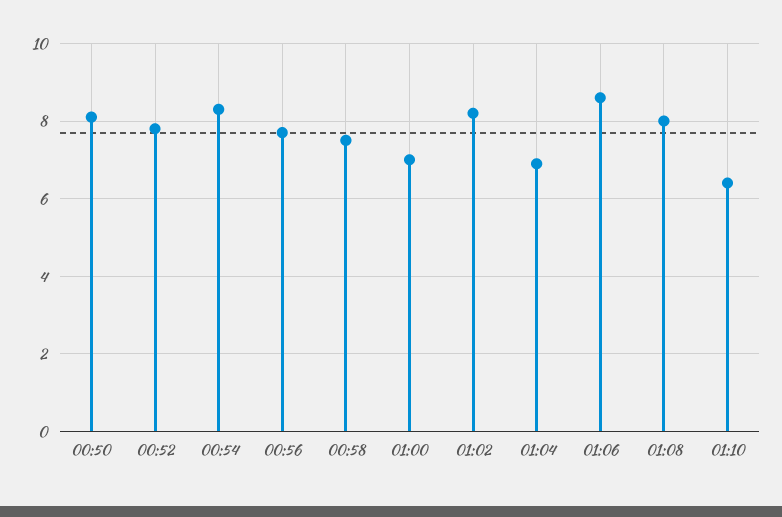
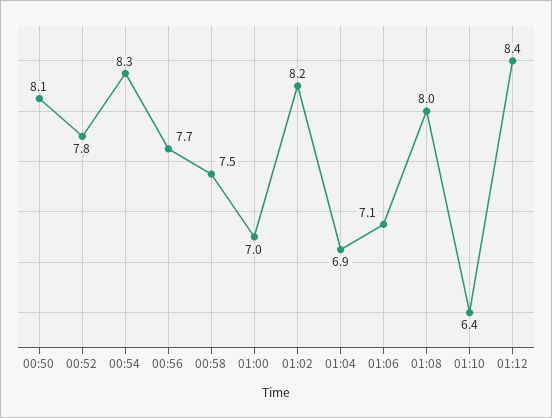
01:06: 8.5 -> 7.1
01:12: none -> 8.4

